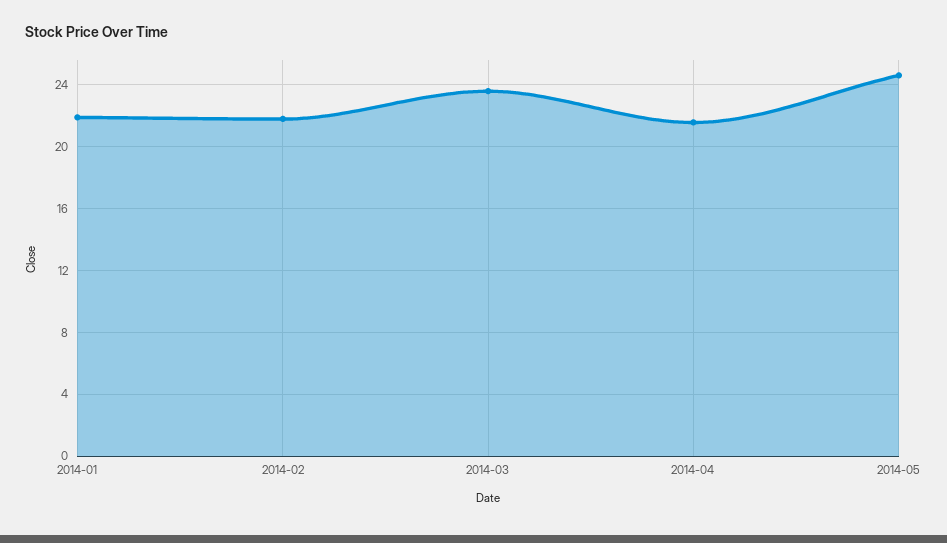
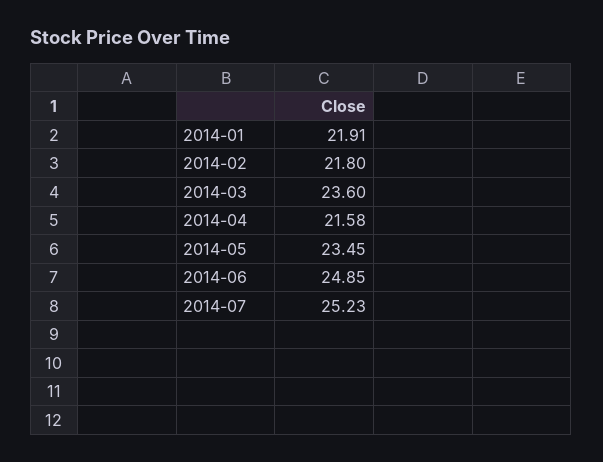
2014-05: 24.5 -> 23.45
2014-06: none -> 24.85
2014-07: none -> 25.23

